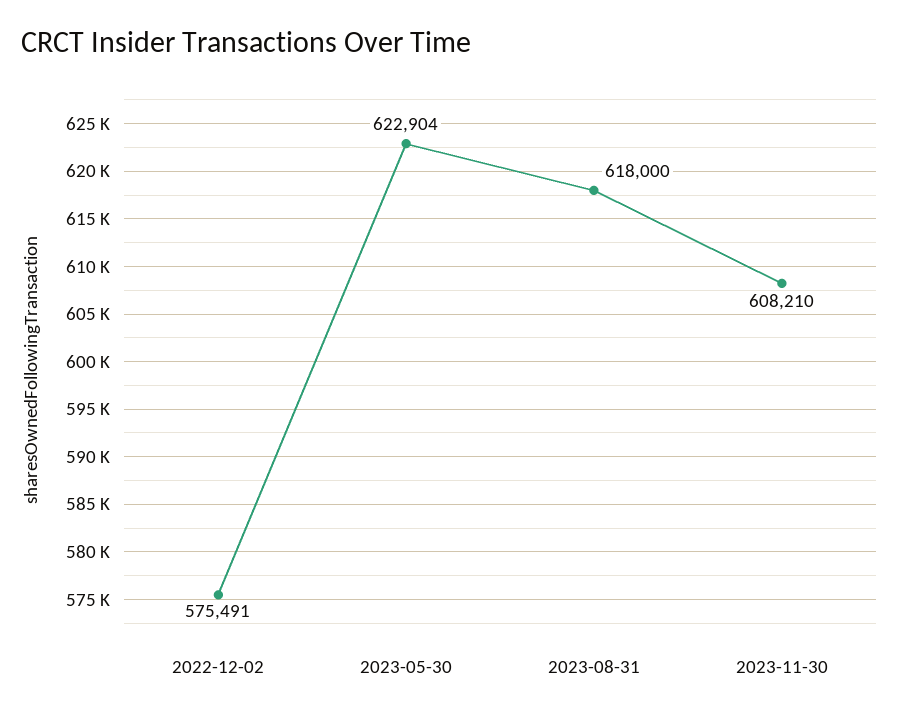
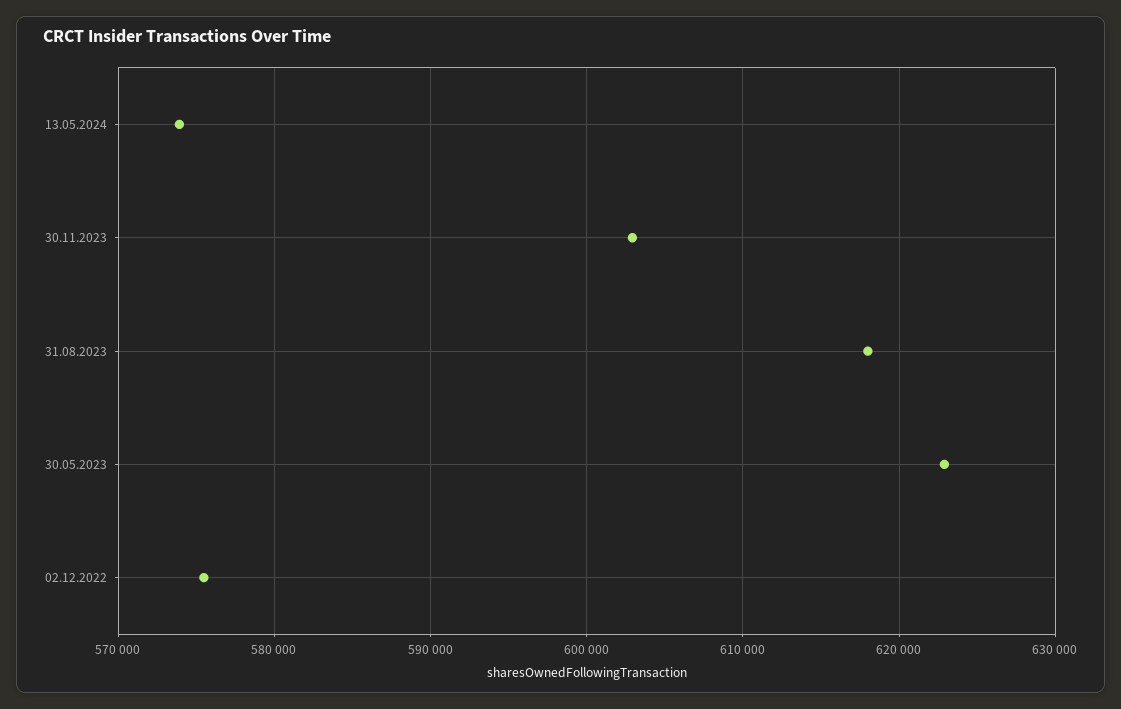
2023-11-30: 608210 -> 603000
13.05.2024: none -> 574000

